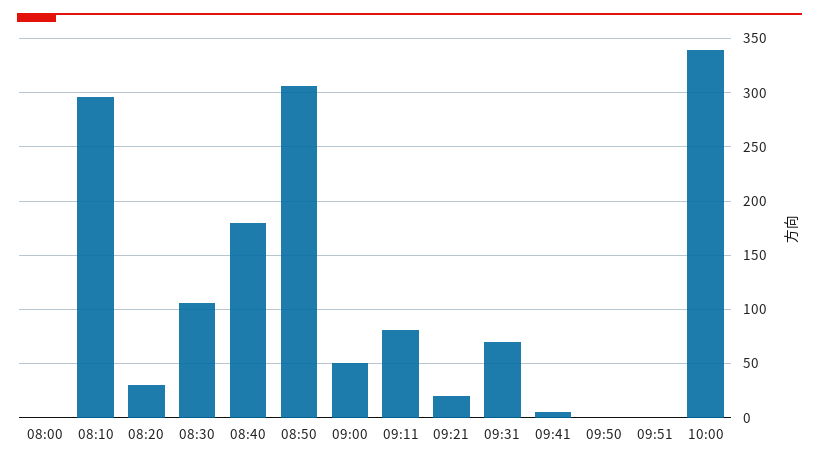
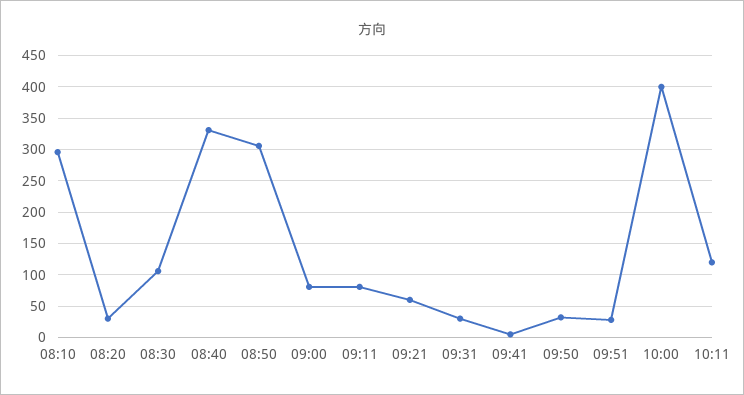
08:00: 0 -> none
08:40: 180 -> 330
09:00: 50 -> 80
09:21: 20 -> 60
09:31: 70 -> 30
09:50: 0 -> 30
09:51: 0 -> 30
10:00: 340 -> 400
10:11: none -> 120

